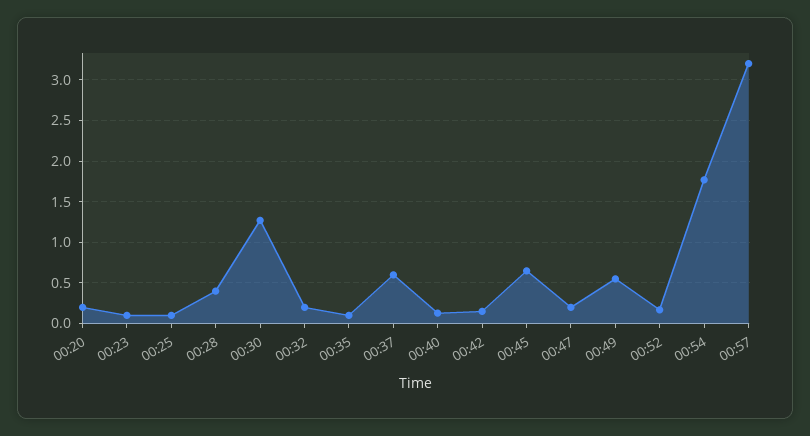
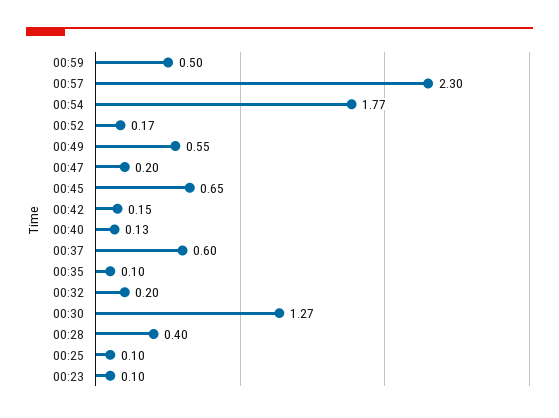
00:20: 0.2 -> none
00:57: 3.2 -> 2.3
00:59: none -> 0.5

